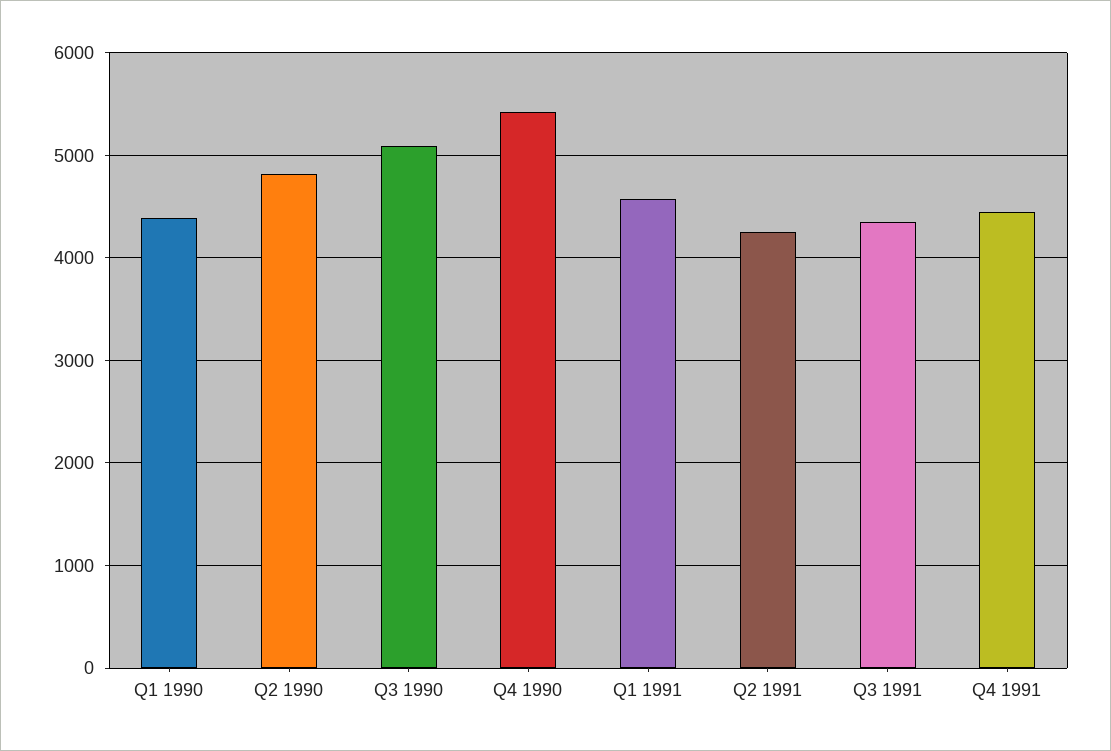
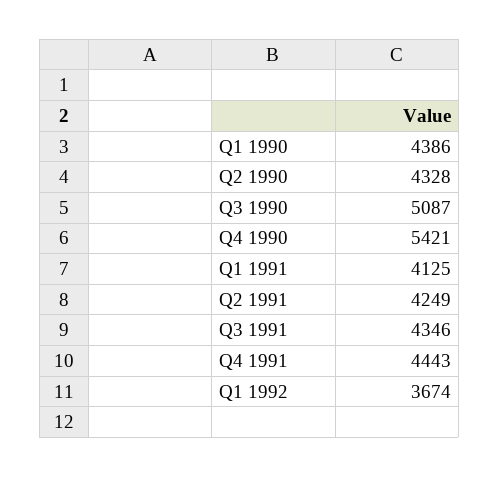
Q2 1990: 4800 -> 4328
Q1 1991: 4600 -> 4125
Q1 1992: none -> 3674

